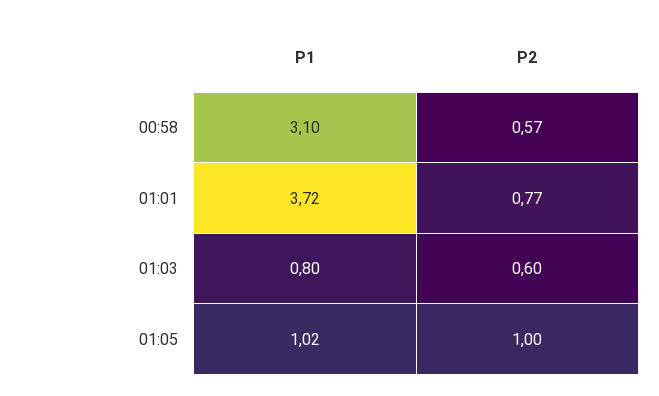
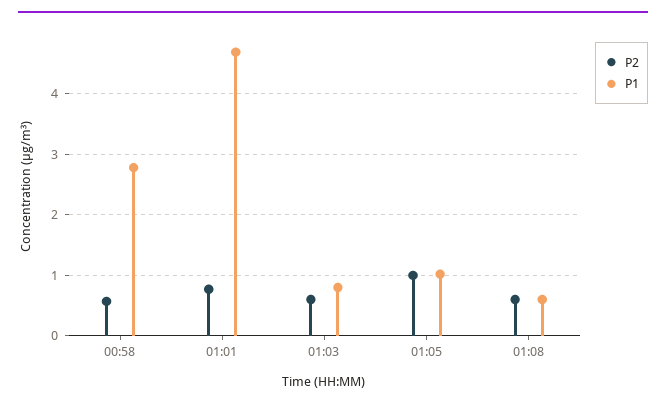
P1, 00:58: 3.1 -> 2.8
P1, 01:01: 3.72 -> 4.7
P2, 01:08: none -> 0.6
P1, 01:08: none -> 0.6

